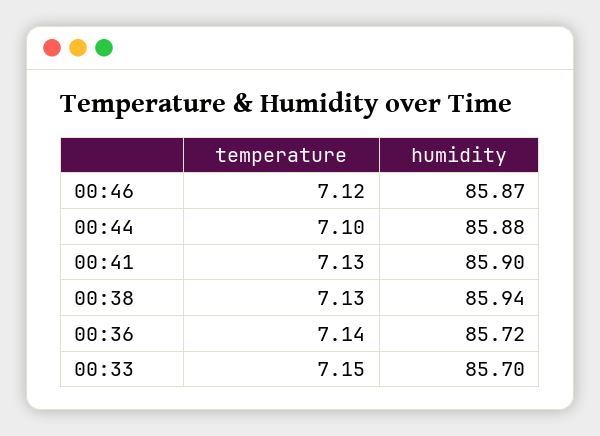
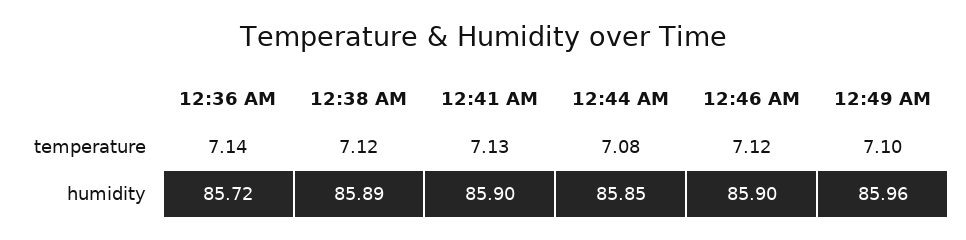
humidity, 00:46: 85.87 -> 85.9
temperature, 00:44: 7.1 -> 7.08
humidity, 00:44: 85.88 -> 85.85
temperature, 00:38: 7.13 -> 7.12
humidity, 00:38: 85.94 -> 85.89
temperature, 00:33: 7.15 -> none
humidity, 00:33: 85.7 -> none
temperature, 12:49 AM: none -> 7.1
humidity, 12:49 AM: none -> 85.96

